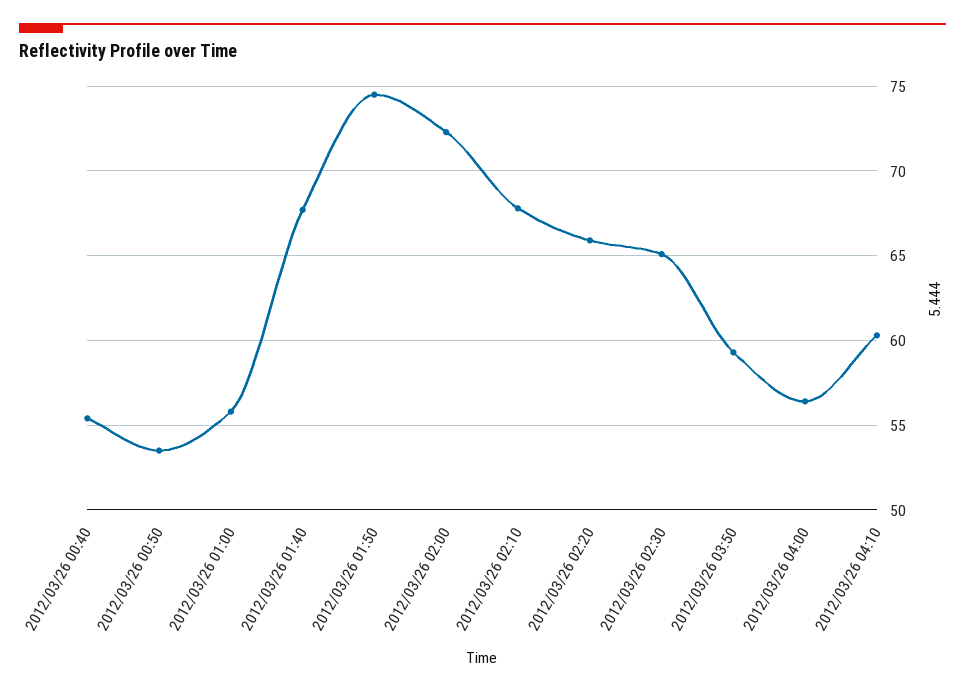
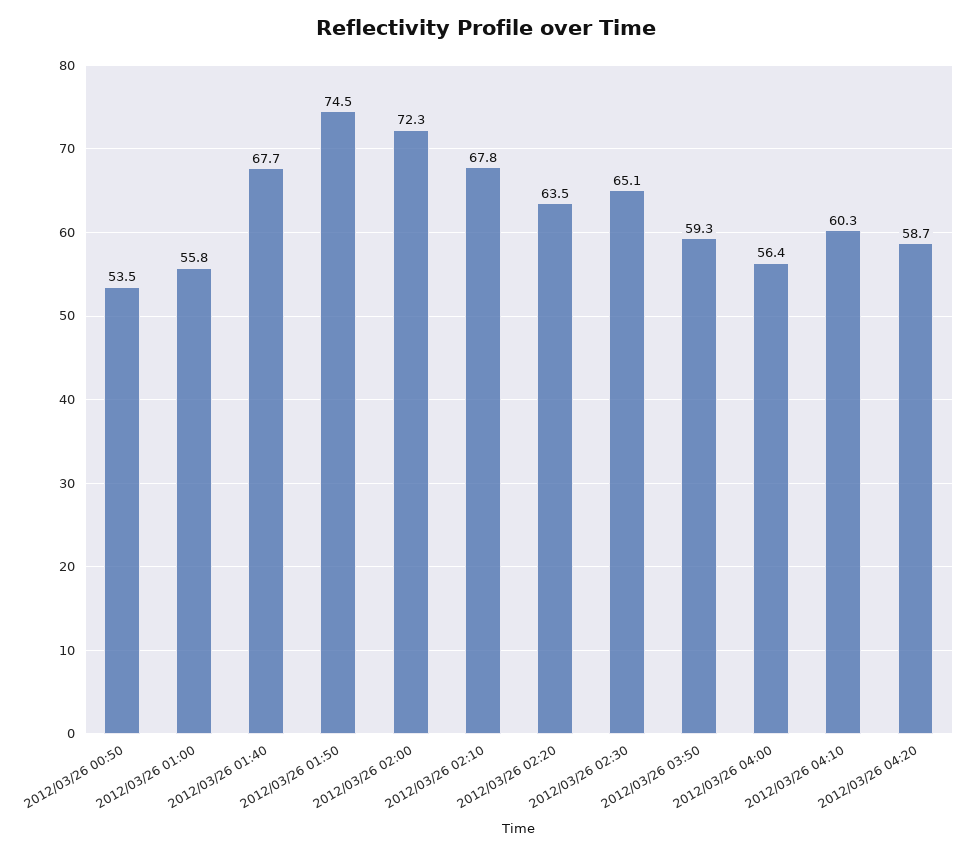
2012/03/26 00:40: 55.5 -> none
2012/03/26 02:20: 66 -> 63.5
2012/03/26 04:20: none -> 58.7

